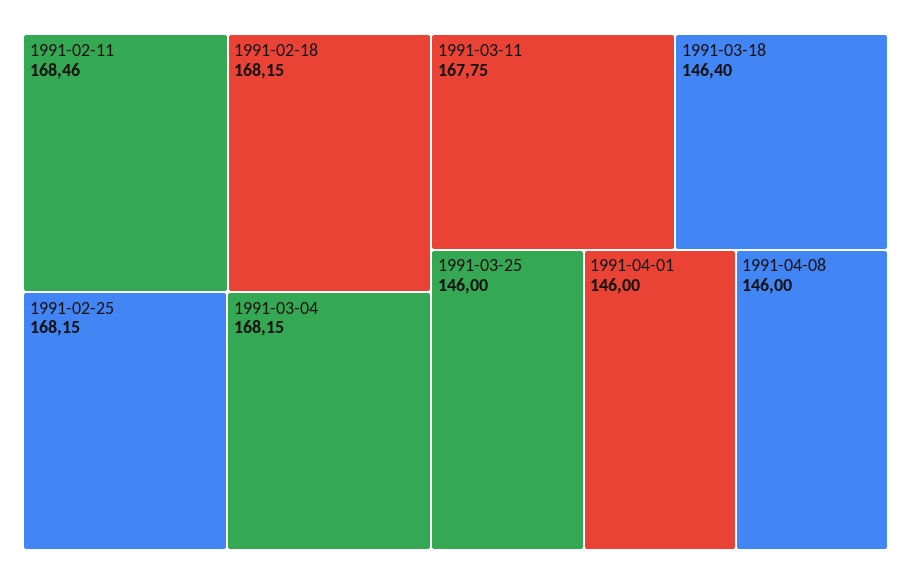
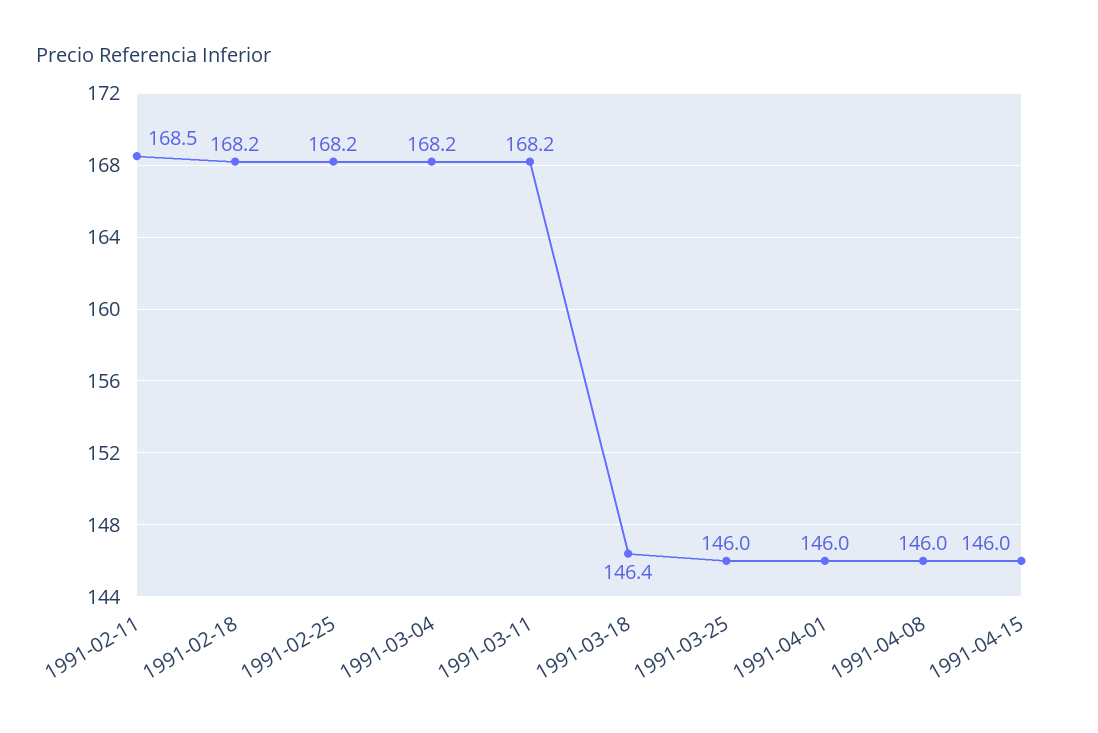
1991-03-11: 167.75 -> 168.2
1991-04-15: none -> 146

